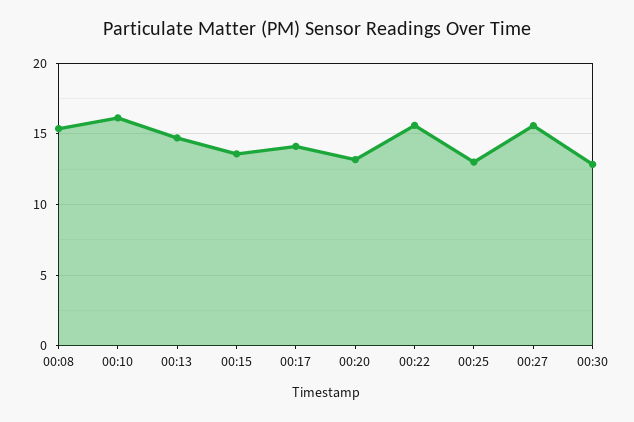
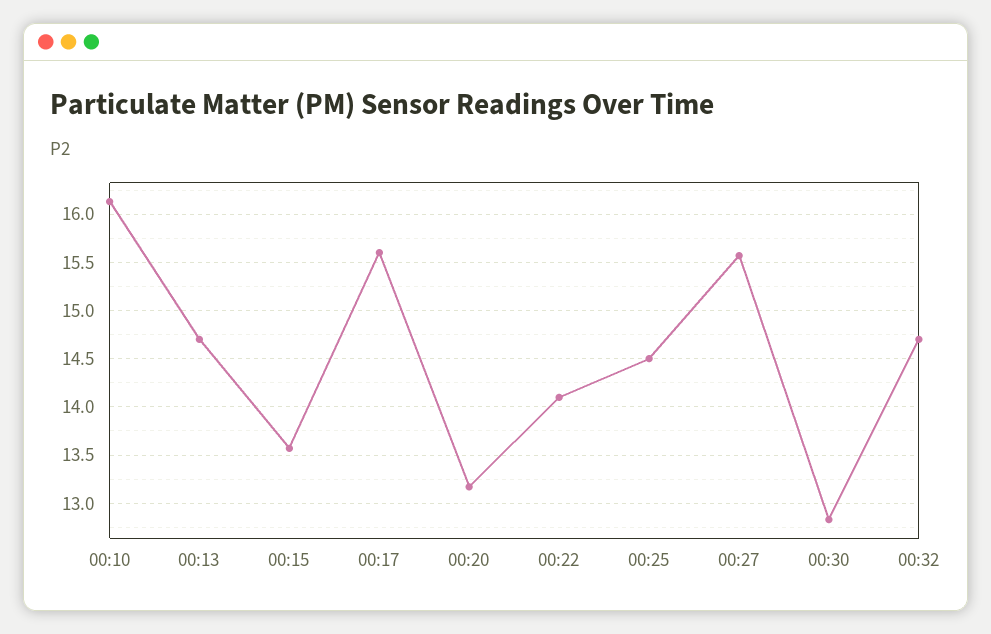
00:08: 15.5 -> none
00:17: 14 -> 15.6
00:22: 15.5 -> 14.1
00:25: 13 -> 14.5
00:32: none -> 14.7

